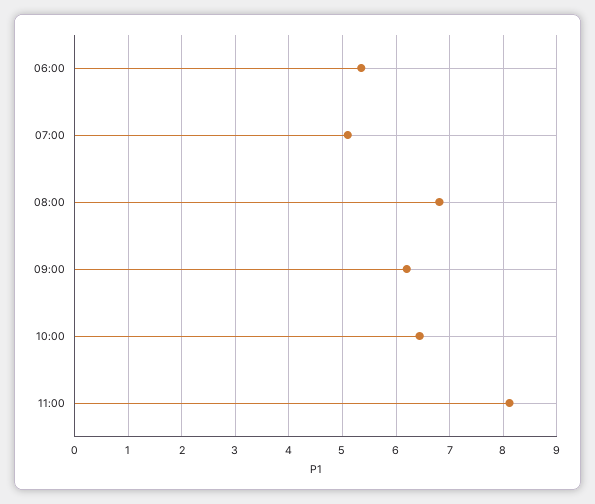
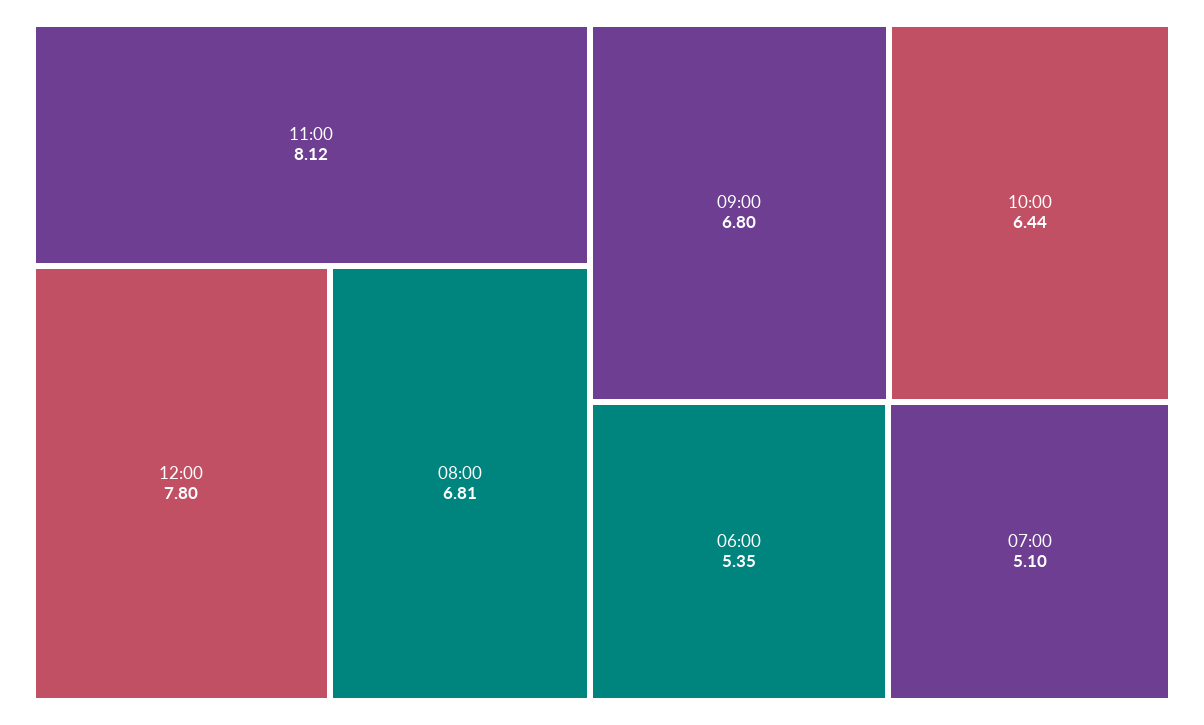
09:00: 6.2 -> 6.8
12:00: none -> 7.8

